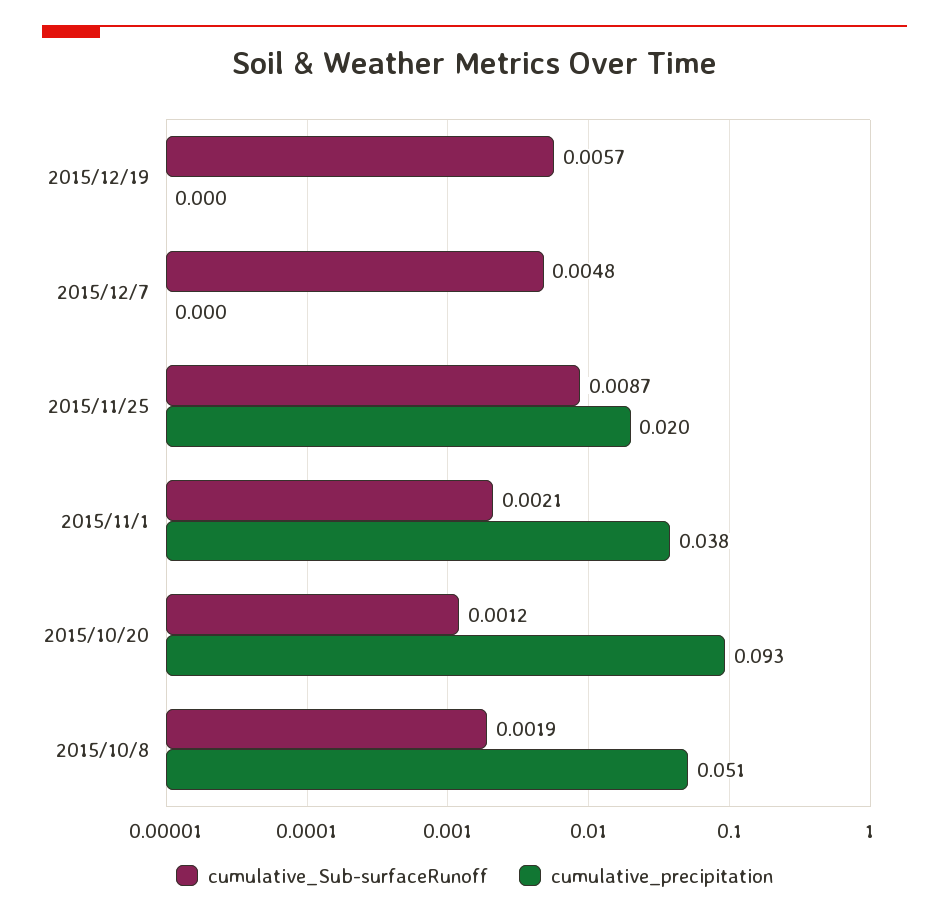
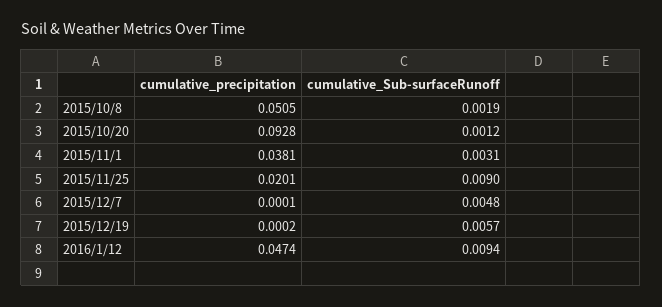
cumulative_Sub-surfaceRunoff, 2015/11/25: 0.0087 -> 0.009
cumulative_Sub-surfaceRunoff, 2015/11/1: 0.0021 -> 0.0031
cumulative_precipitation, 2016/1/12: none -> 0.0474
cumulative_Sub-surfaceRunoff, 2016/1/12: none -> 0.0094

